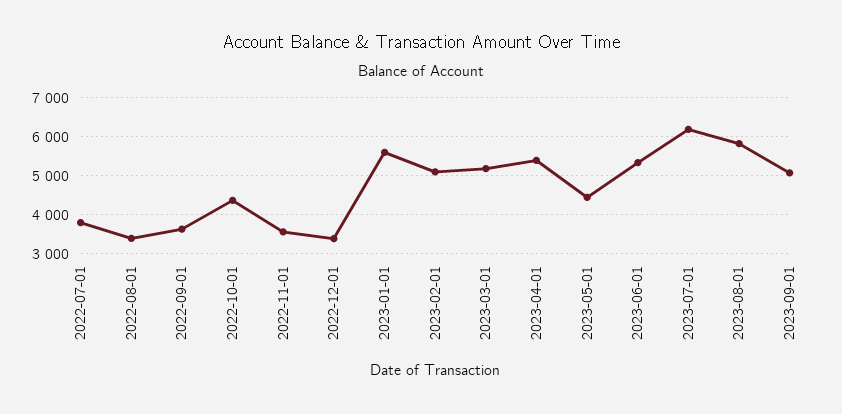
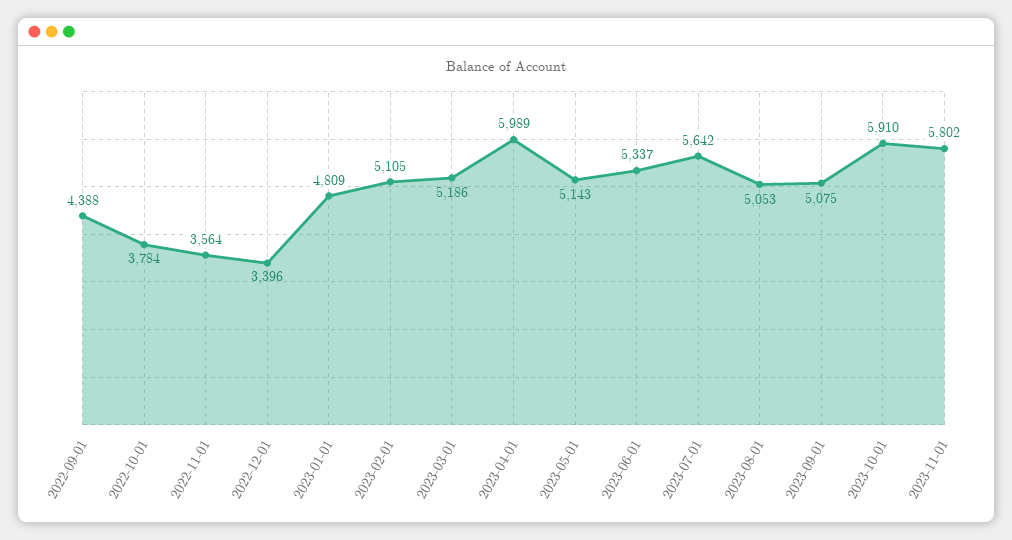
2022-07-01: 3800 -> none
2022-08-01: 3400 -> none
2022-09-01: 3600 -> 4388
2022-10-01: 4400 -> 3784
2023-01-01: 5600 -> 4809
2023-04-01: 5400 -> 5989
2023-05-01: 4400 -> 5143
2023-07-01: 6200 -> 5642
2023-08-01: 5800 -> 5053
2023-10-01: none -> 5910
2023-11-01: none -> 5802

